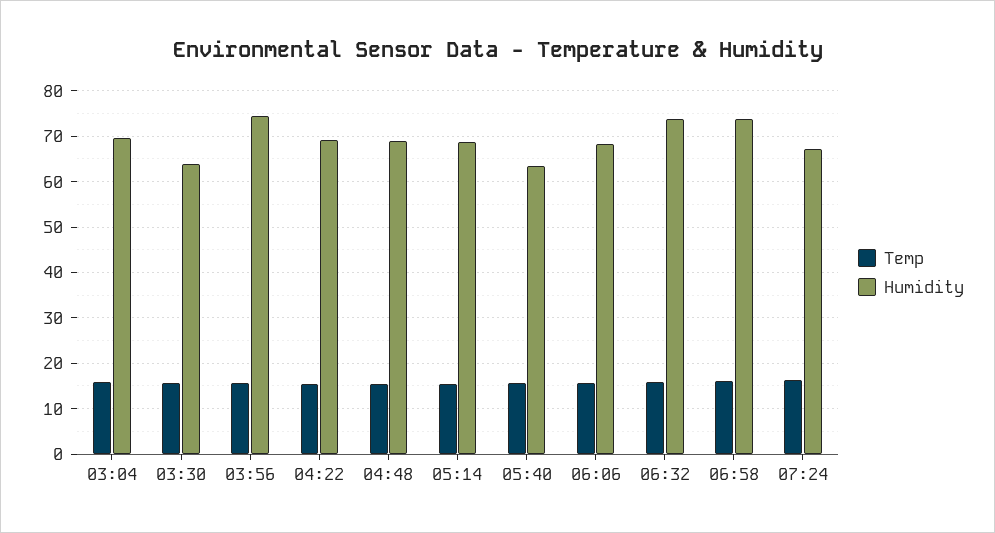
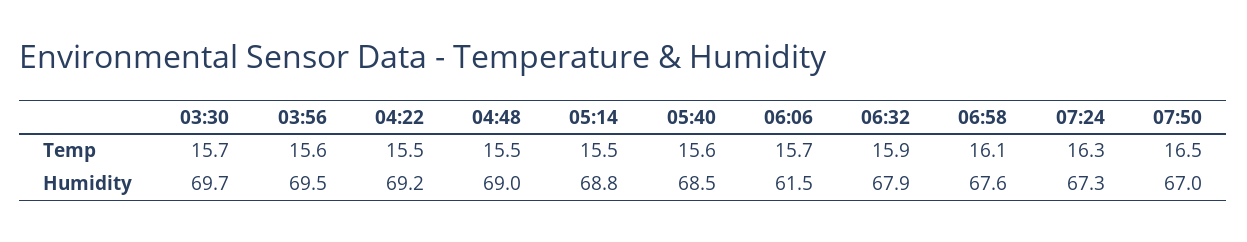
Temp, 03:04: 16 -> none
Humidity, 03:04: 70 -> none
Humidity, 03:30: 64 -> 69.7
Humidity, 03:56: 74 -> 69.5
Humidity, 05:40: 64 -> 68.5
Humidity, 06:06: 68 -> 61.5
Humidity, 06:32: 74 -> 67.9
Humidity, 06:58: 74 -> 67.6
Temp, 07:50: none -> 16.5
Humidity, 07:50: none -> 67

